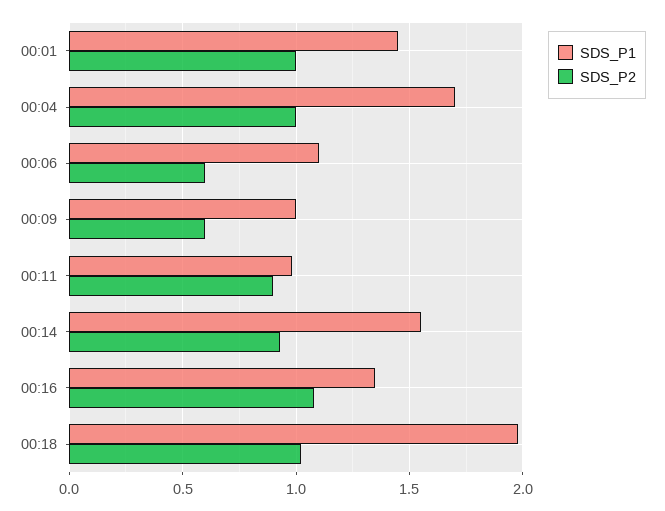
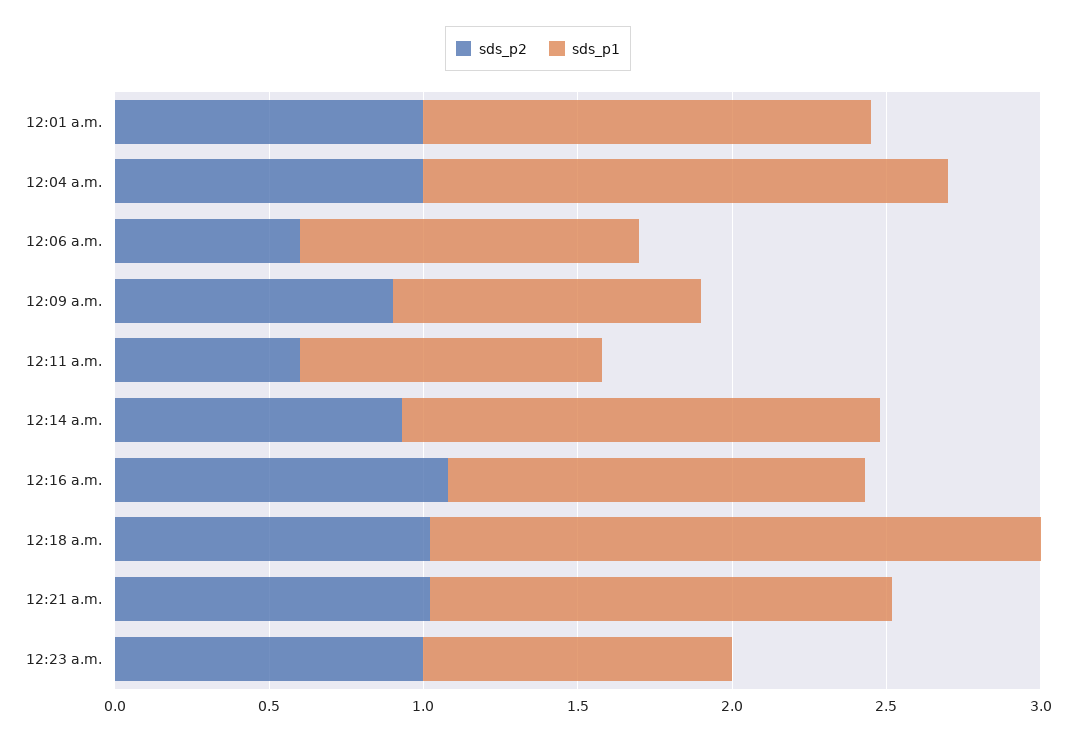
SDS_P2, 00:09: 0.6 -> 0.9
SDS_P2, 00:11: 0.9 -> 0.6
SDS_P2, 12:21 a.m.: none -> 1
SDS_P1, 12:21 a.m.: none -> 1.5
SDS_P2, 12:23 a.m.: none -> 1
SDS_P1, 12:23 a.m.: none -> 1

